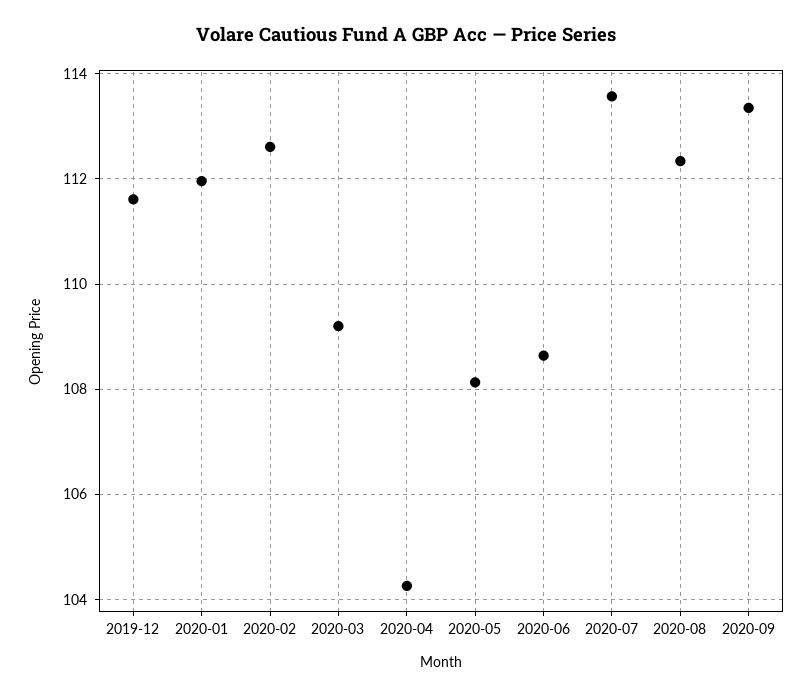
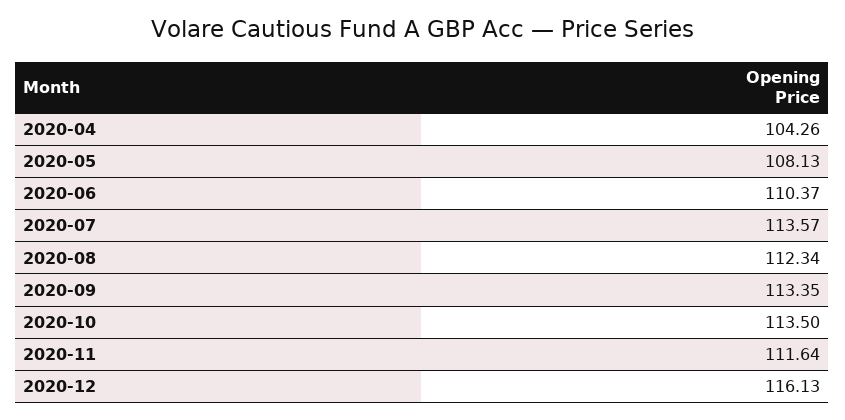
2019-12: 111.6 -> none
2020-01: 112 -> none
2020-02: 112.6 -> none
2020-03: 109.2 -> none
2020-06: 108.6 -> 110.37
2020-10: none -> 113.5
2020-11: none -> 111.64
2020-12: none -> 116.13

